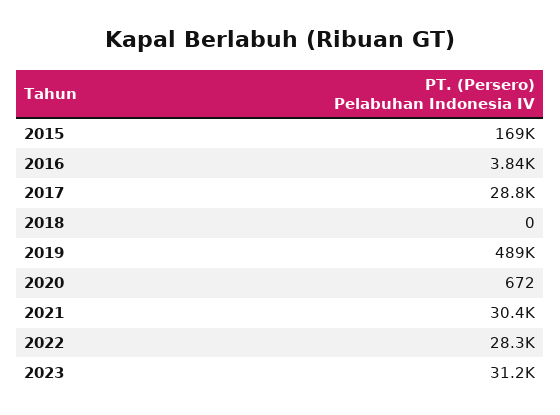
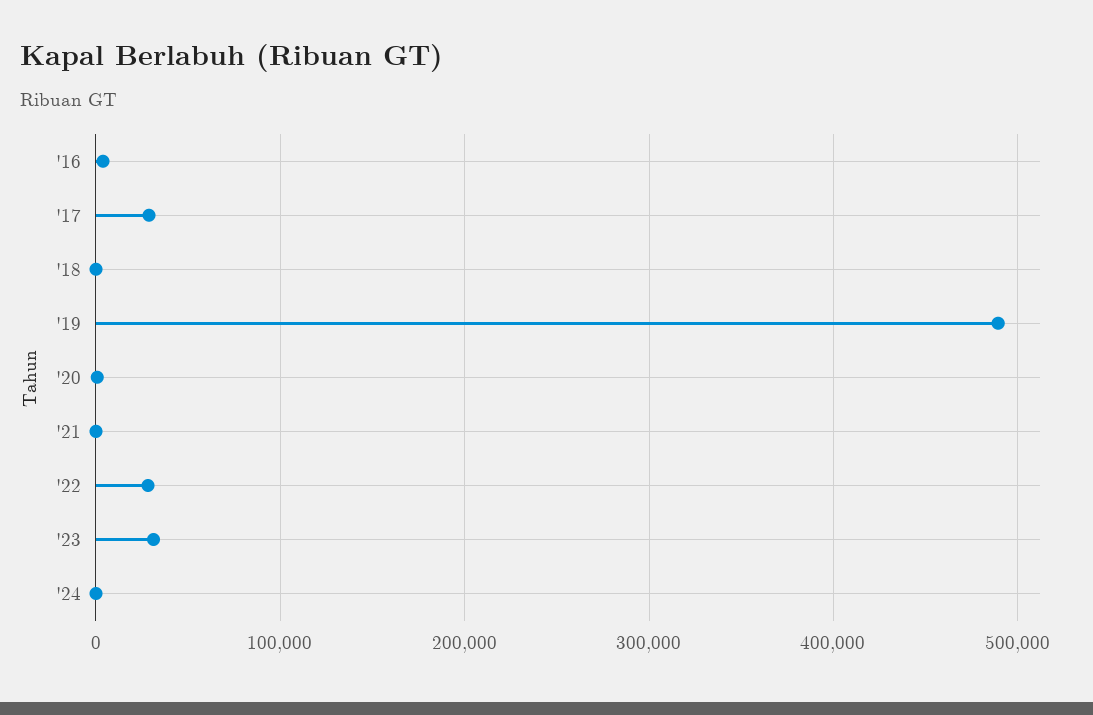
2015: 169000 -> none
2021: 30400 -> 0
'24: none -> 0

